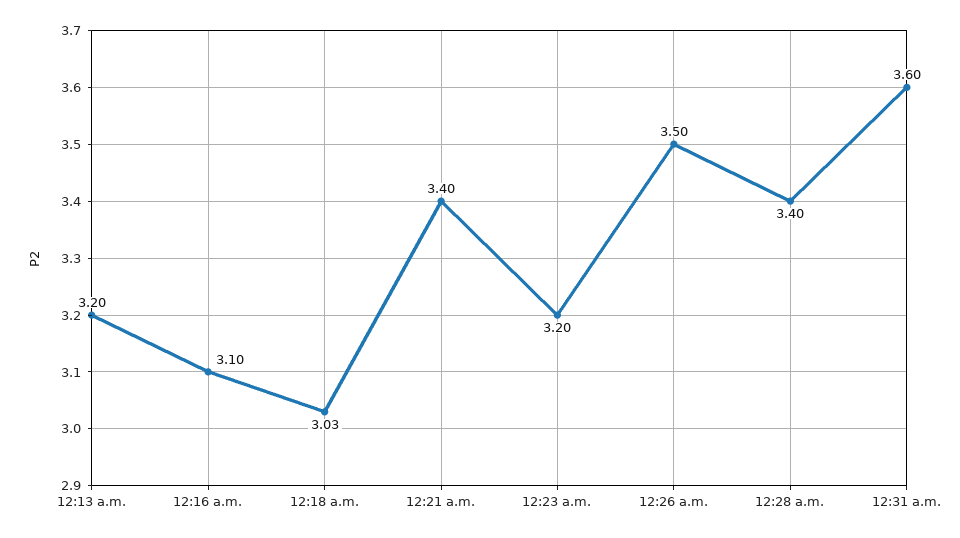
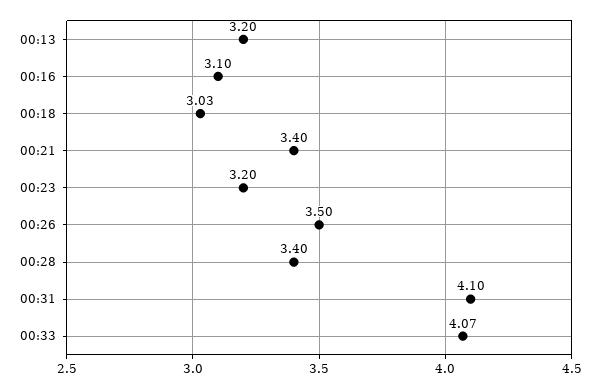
12:31 a.m.: 3.6 -> 4.1
00:33: none -> 4.07

